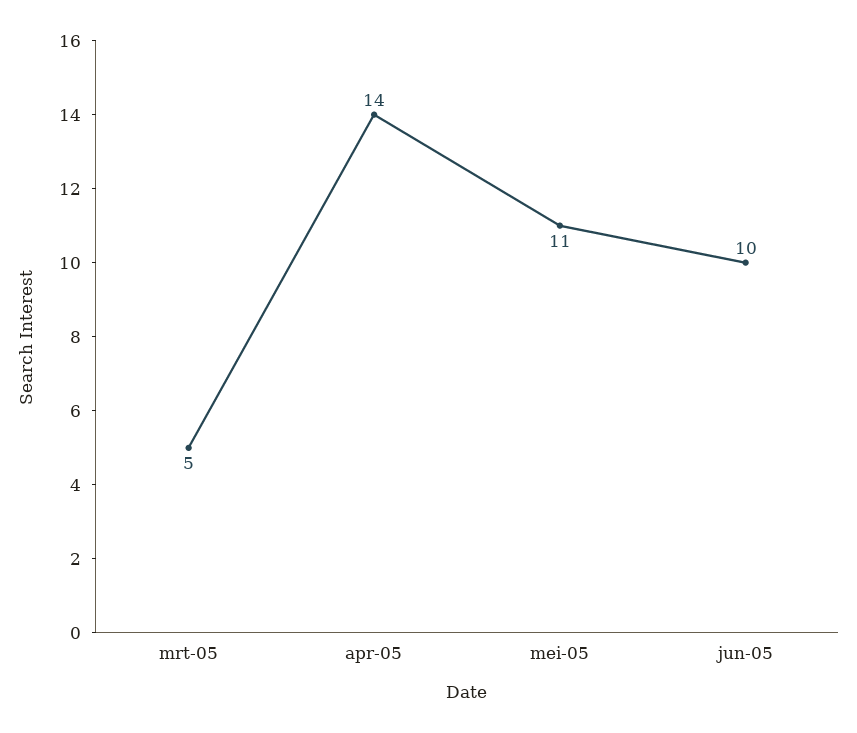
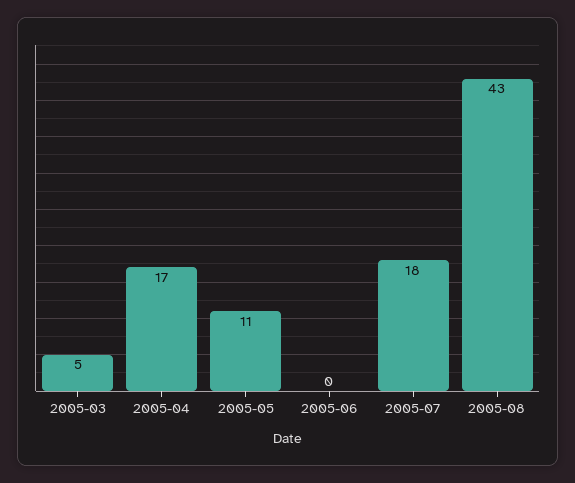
apr-05: 14 -> 17
jun-05: 10 -> 0
2005-07: none -> 18
2005-08: none -> 43

